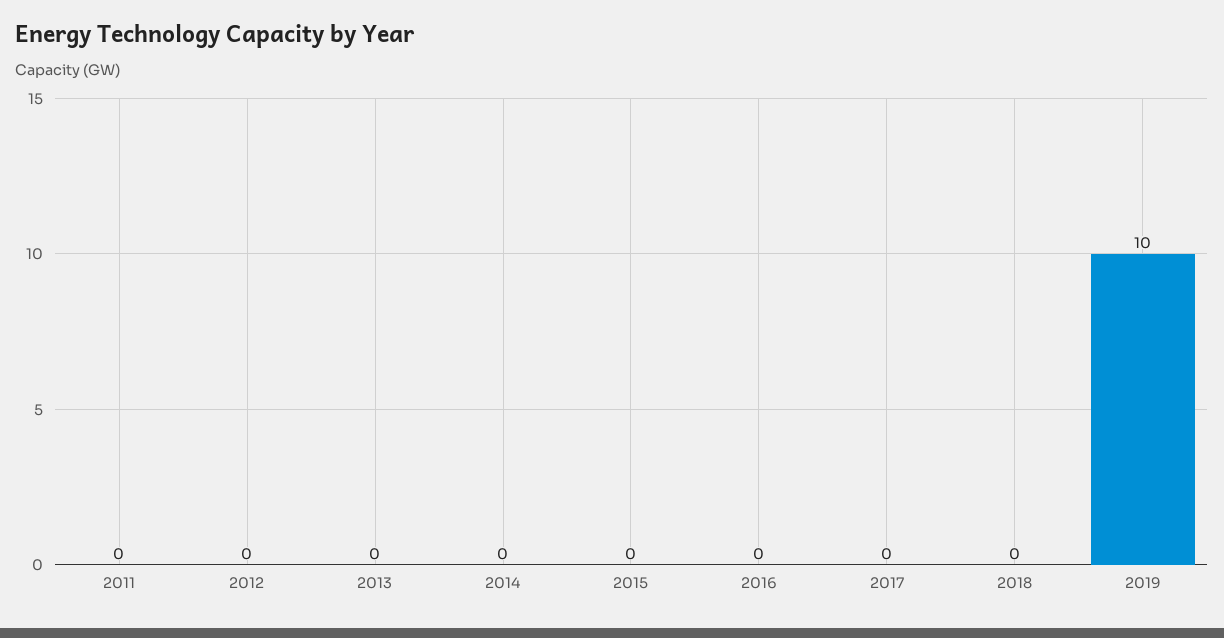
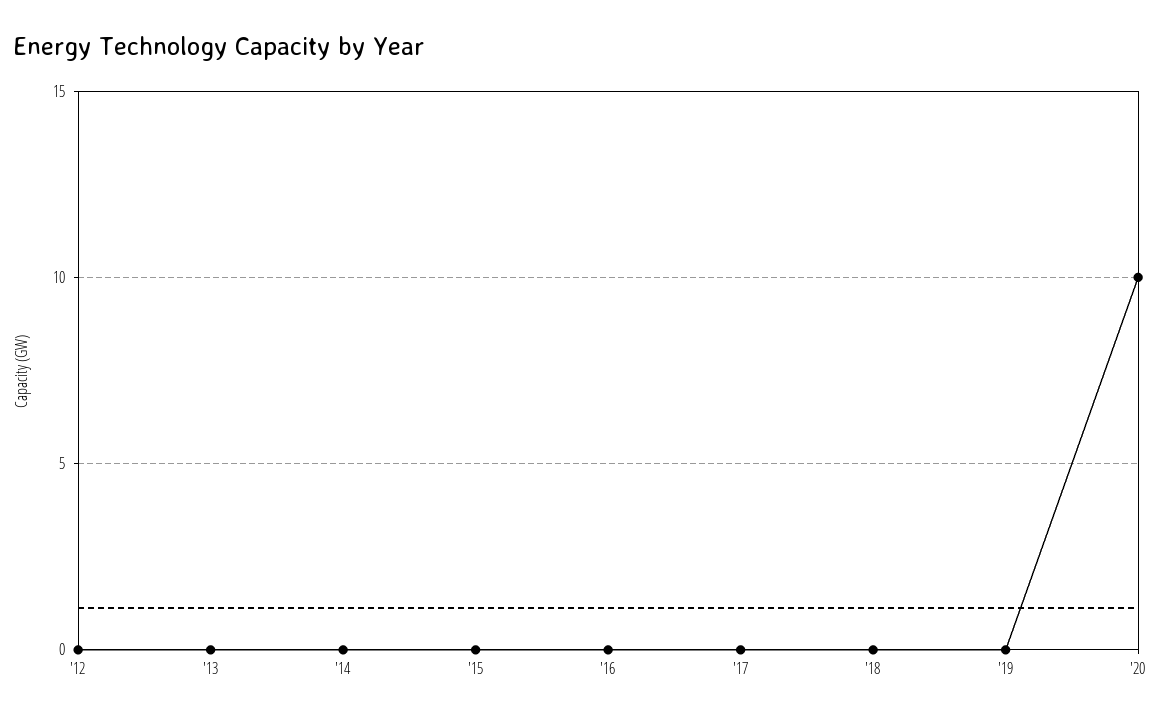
2011: 0 -> none
2019: 10 -> 0
'20: none -> 10

